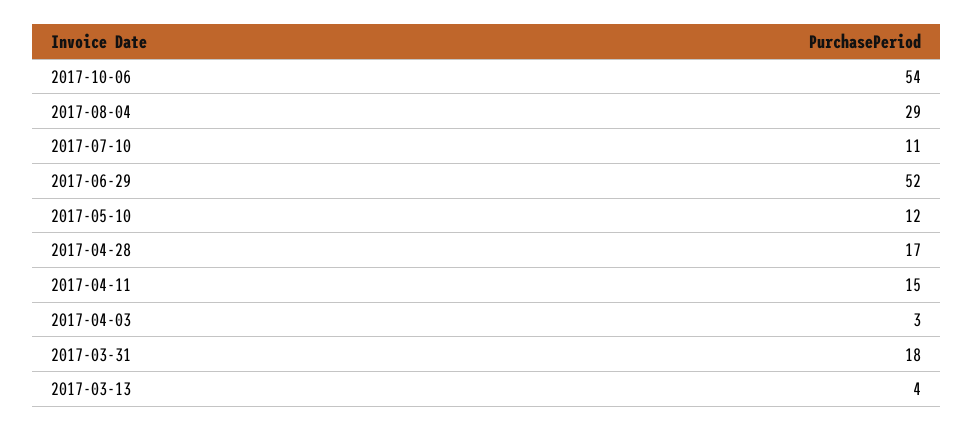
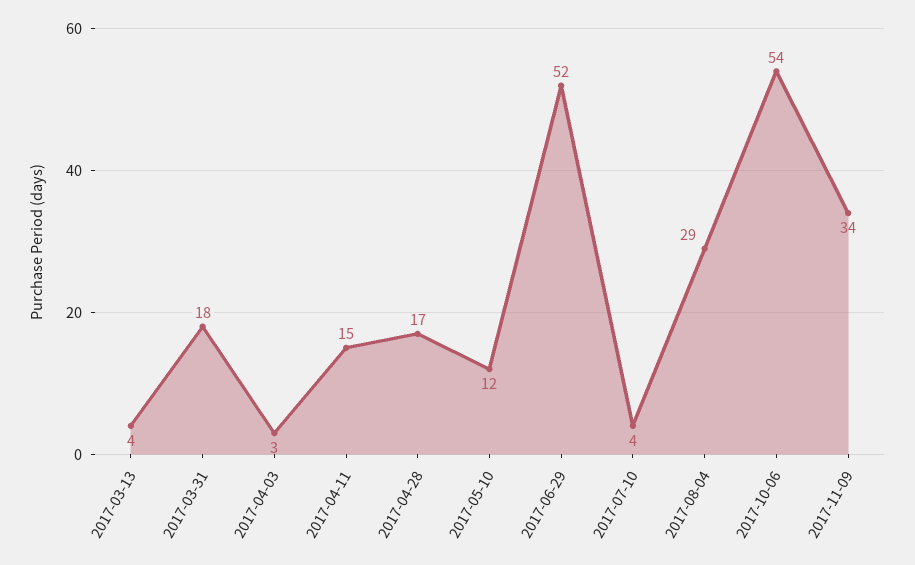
2017-07-10: 11 -> 4
2017-11-09: none -> 34

